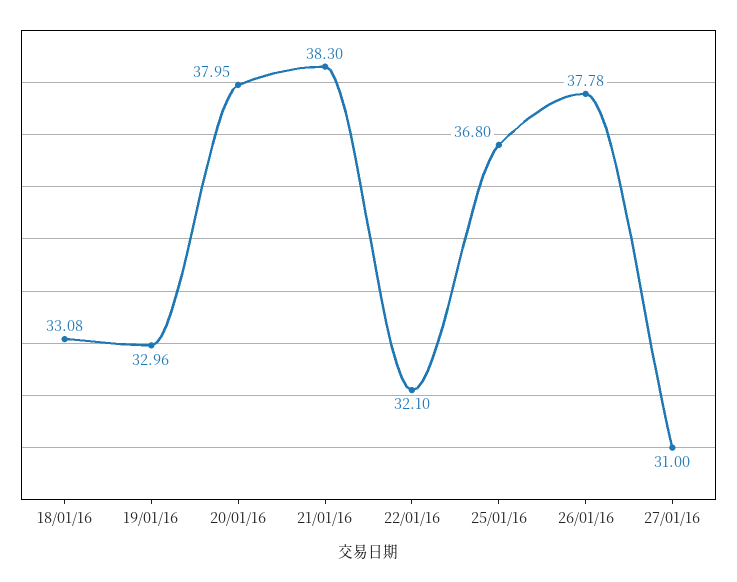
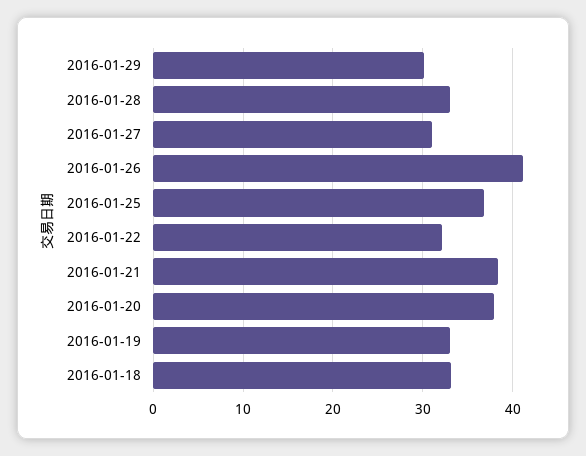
26/01/16: 37.78 -> 41
2016-01-29: none -> 30
2016-01-28: none -> 33

